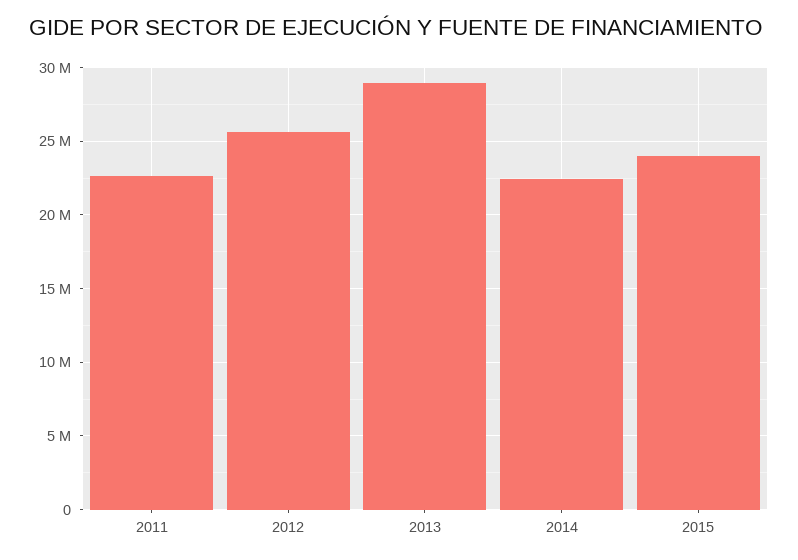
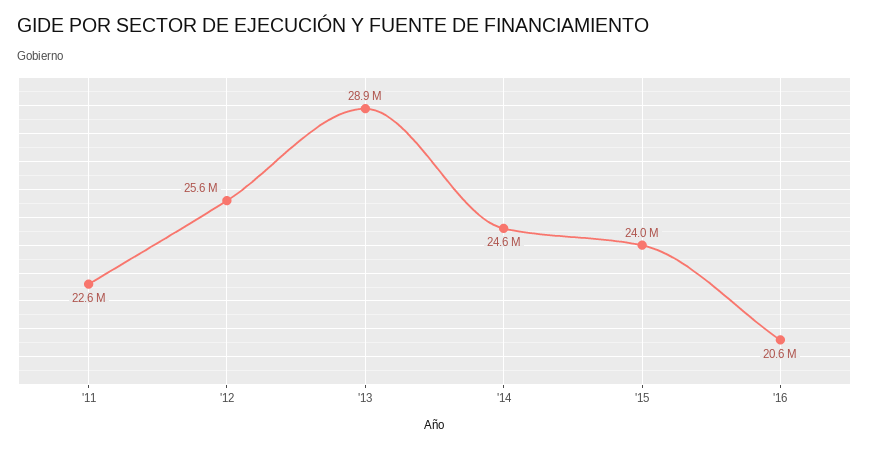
2014: 22500000 -> 24600000
'16: none -> 20600000

